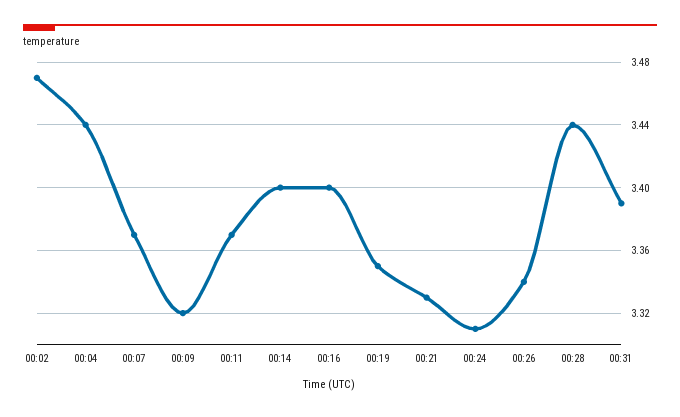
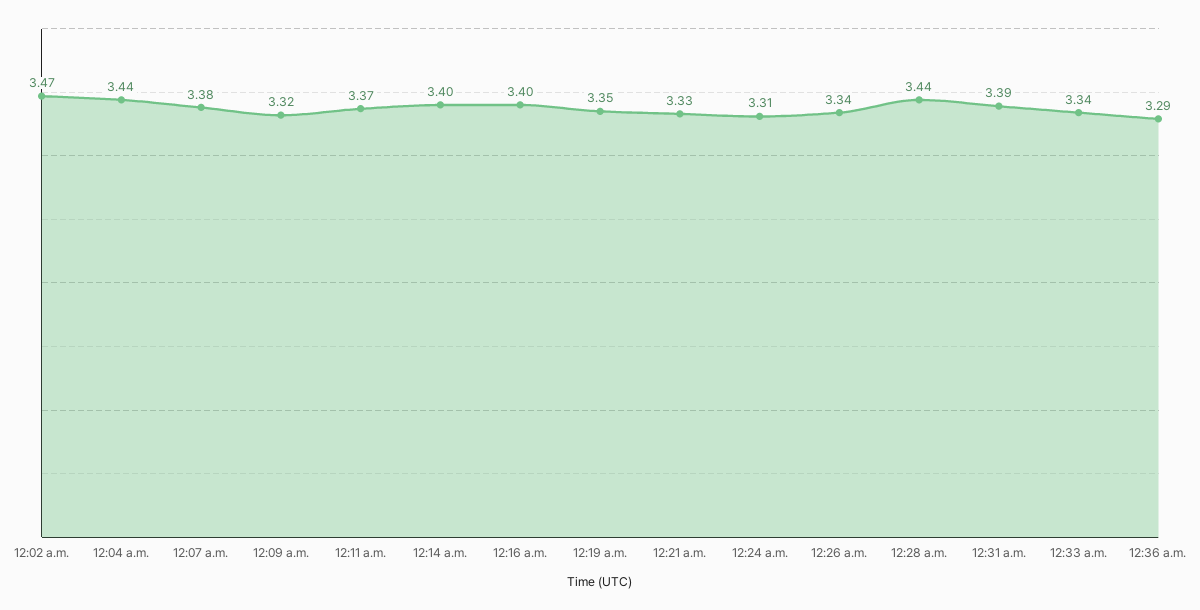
00:07: 3.37 -> 3.38
12:33 a.m.: none -> 3.34
12:36 a.m.: none -> 3.29

